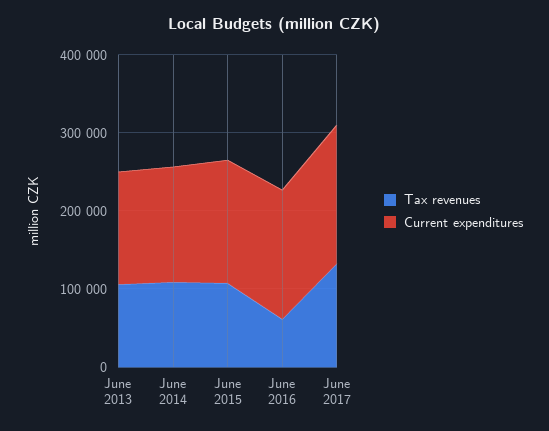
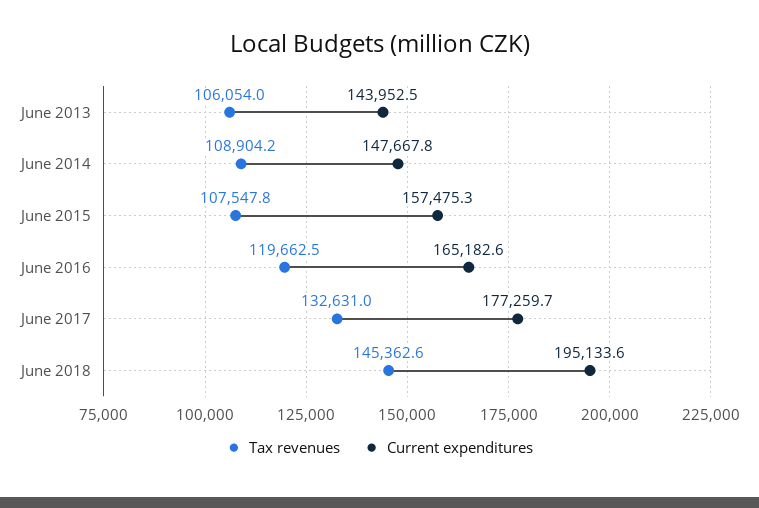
Tax revenues, June 2016: 60000 -> 119662.5
Tax revenues, June 2018: none -> 145362.6
Current expenditures, June 2018: none -> 195133.6

